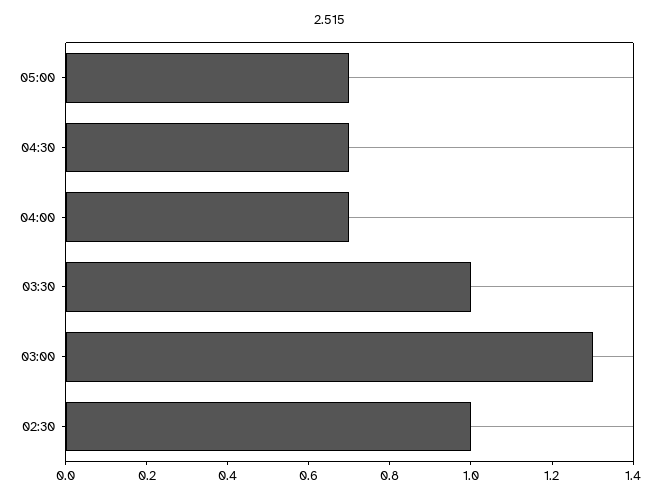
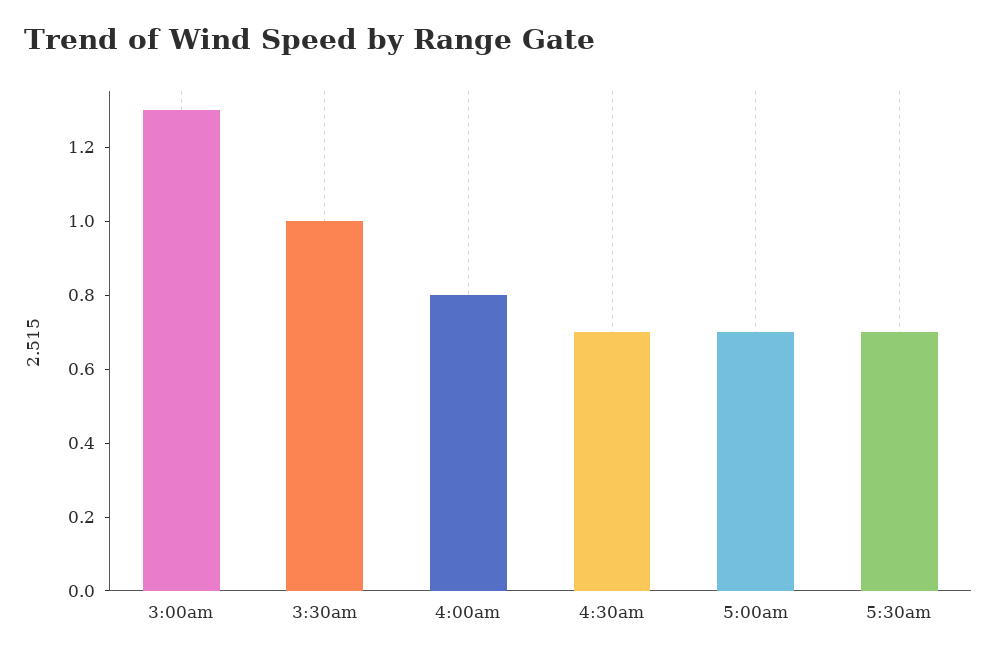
04:00: 0.7 -> 0.8
02:30: 1 -> none
5:30am: none -> 0.7

